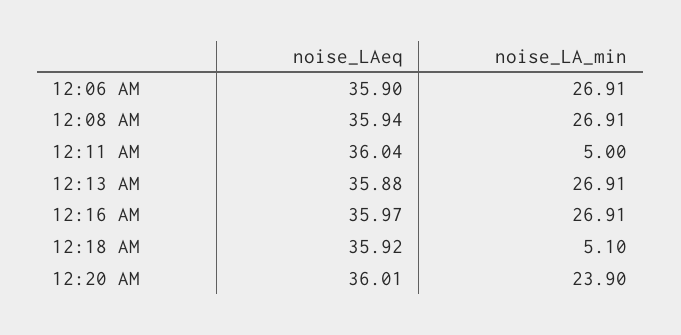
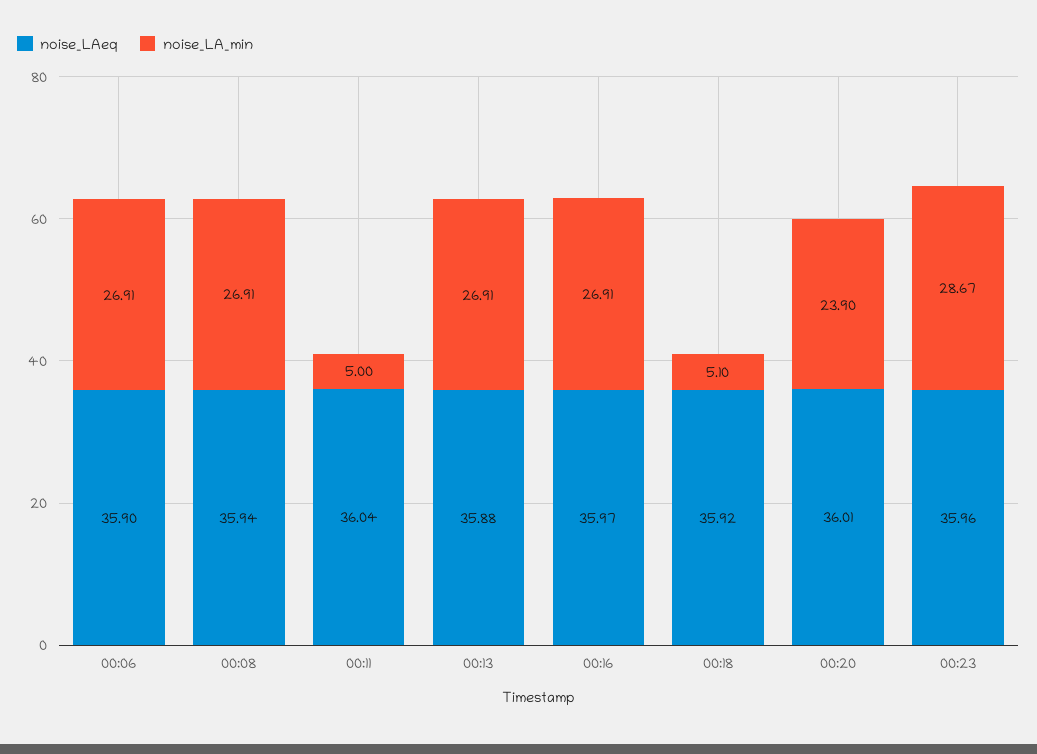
noise_LAeq, 00:23: none -> 35.96
noise_LA_min, 00:23: none -> 28.67

